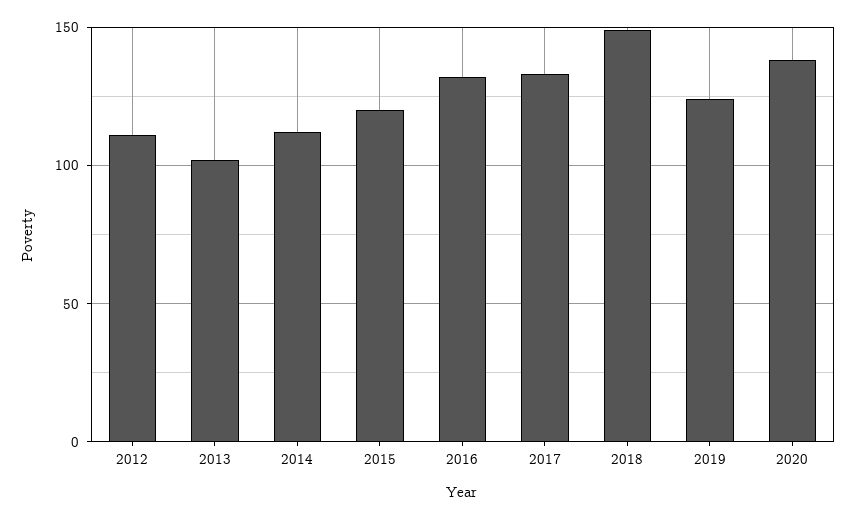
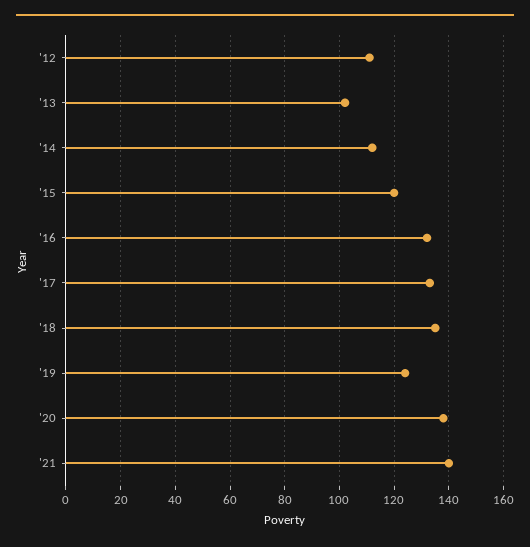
2018: 150 -> 135
'21: none -> 140

